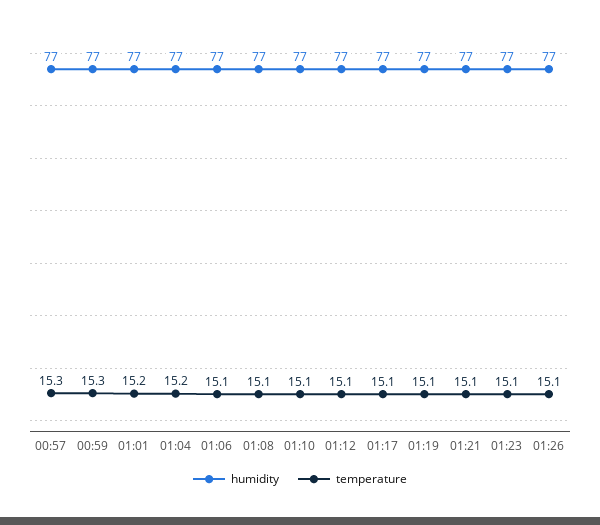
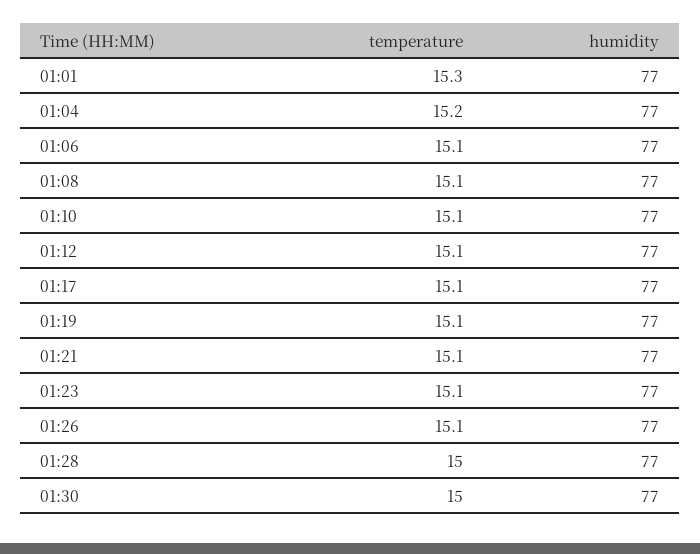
humidity, 00:57: 77 -> none
temperature, 00:57: 15.3 -> none
humidity, 00:59: 77 -> none
temperature, 00:59: 15.3 -> none
temperature, 01:01: 15.2 -> 15.3
temperature, 01:28: none -> 15
humidity, 01:28: none -> 77
temperature, 01:30: none -> 15
humidity, 01:30: none -> 77

